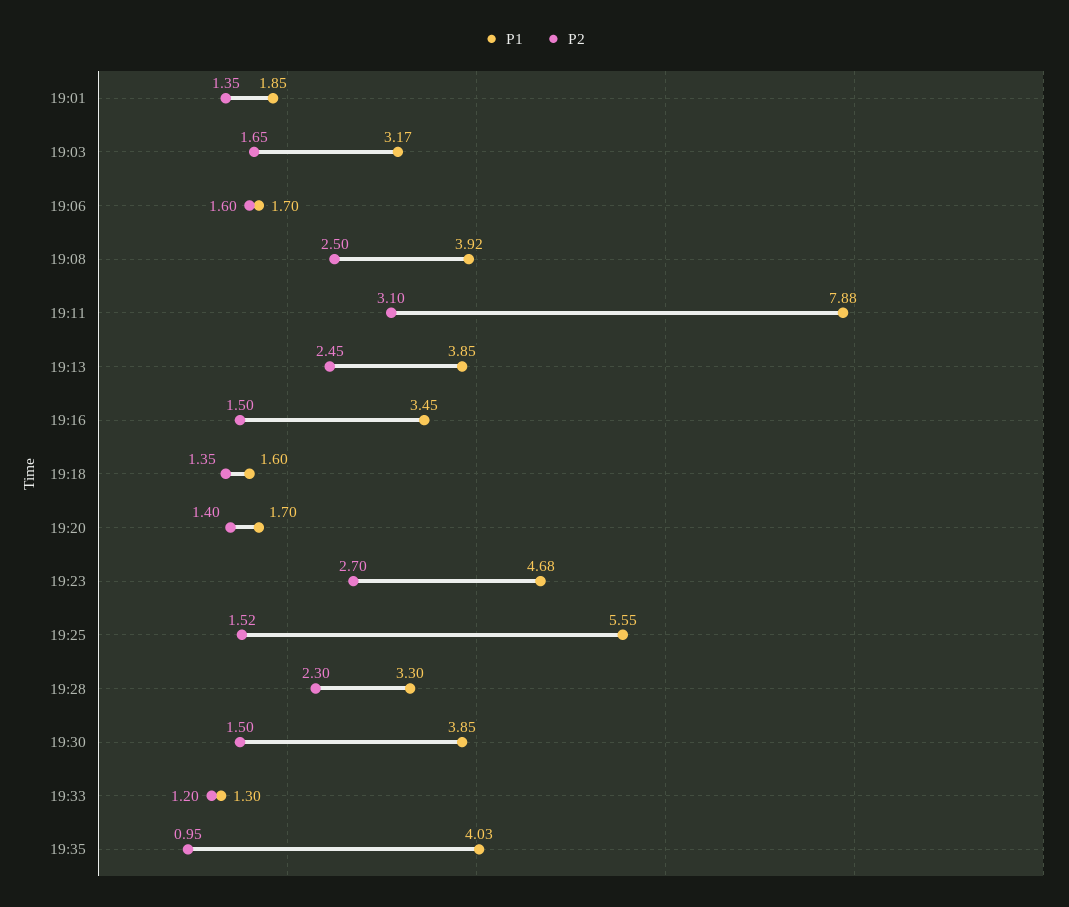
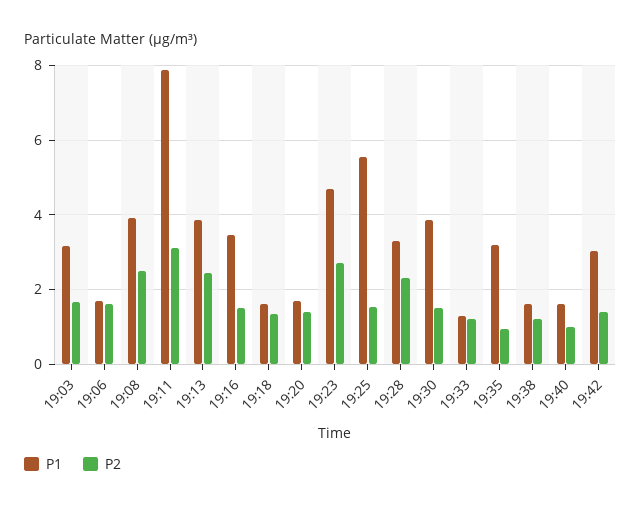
P1, 19:01: 1.85 -> none
P2, 19:01: 1.35 -> none
P1, 19:35: 4.03 -> 3.2
P1, 19:38: none -> 1.6
P2, 19:38: none -> 1.2
P1, 19:40: none -> 1.6
P2, 19:40: none -> 1
P1, 19:42: none -> 3
P2, 19:42: none -> 1.4

